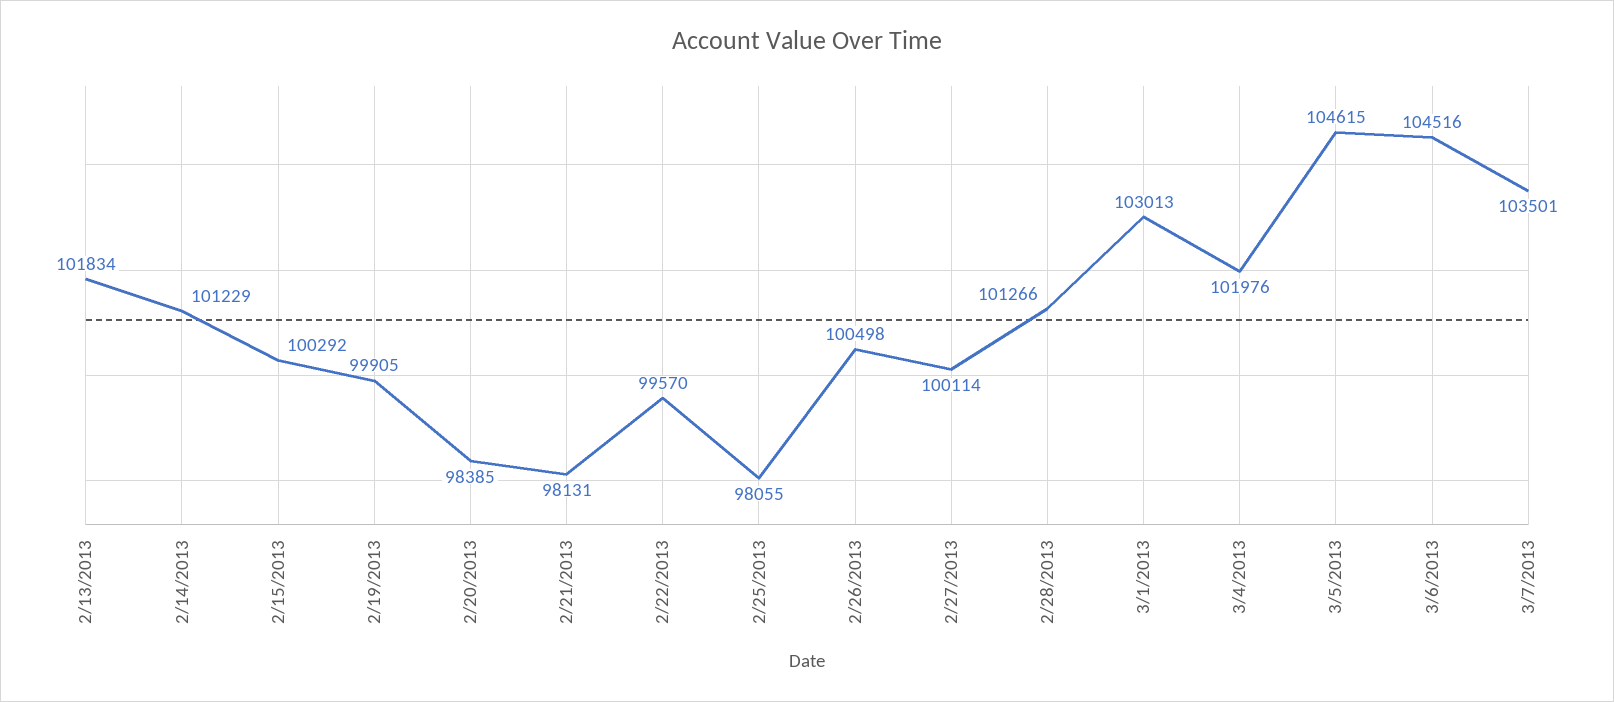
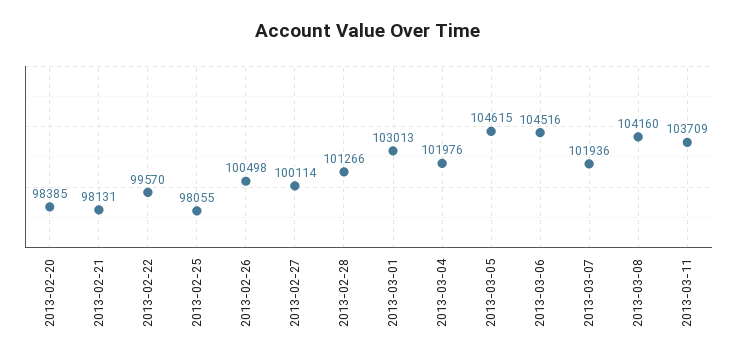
2/13/2013: 101834 -> none
2/14/2013: 101229 -> none
2/15/2013: 100292 -> none
2/19/2013: 99905 -> none
3/7/2013: 103501 -> 101936
2013-03-08: none -> 104160
2013-03-11: none -> 103709

